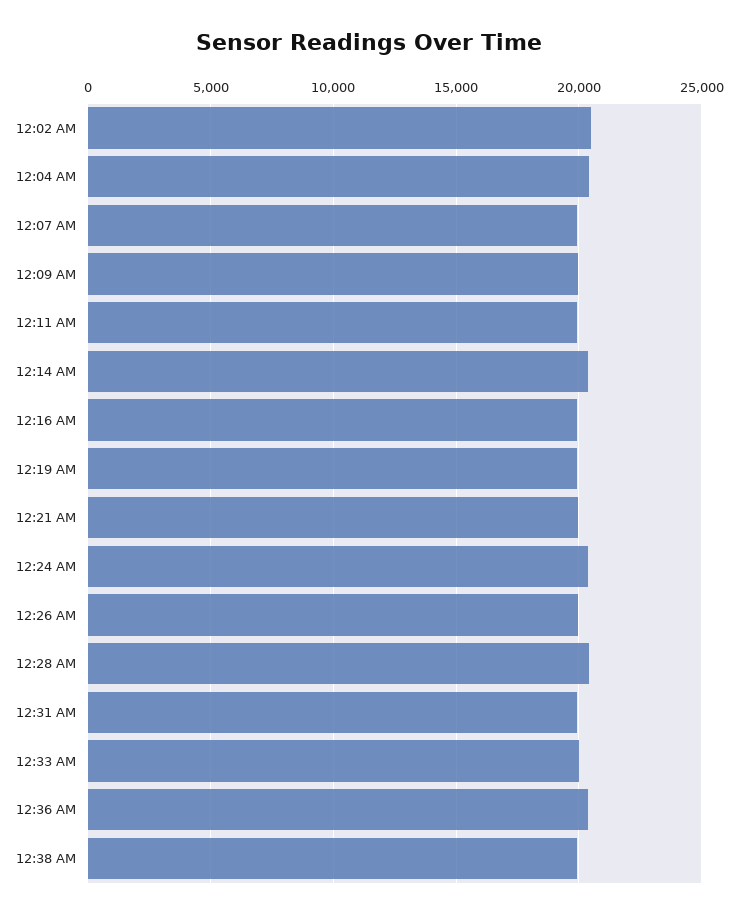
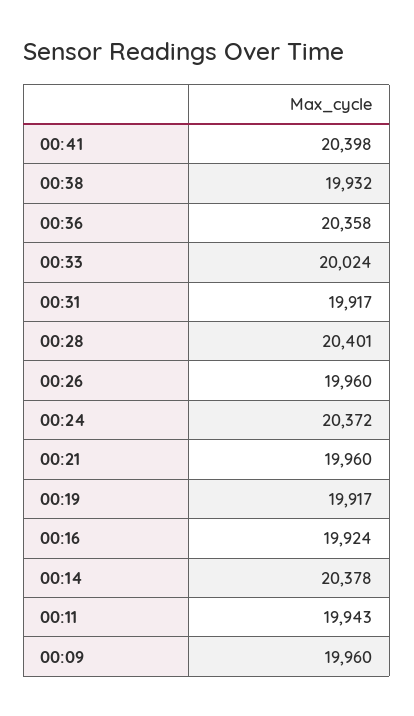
12:02 AM: 20500 -> none
12:04 AM: 20500 -> none
12:07 AM: 20000 -> none
00:41: none -> 20398

